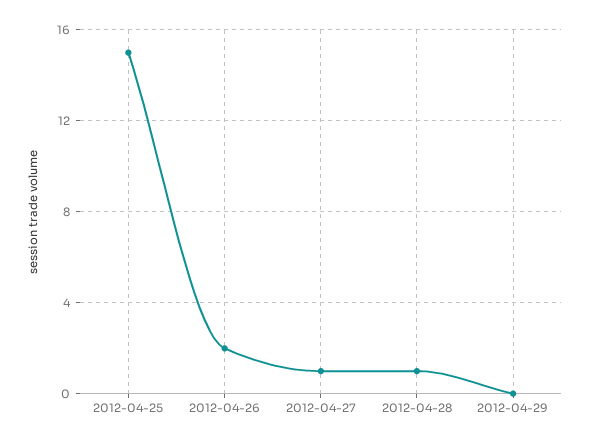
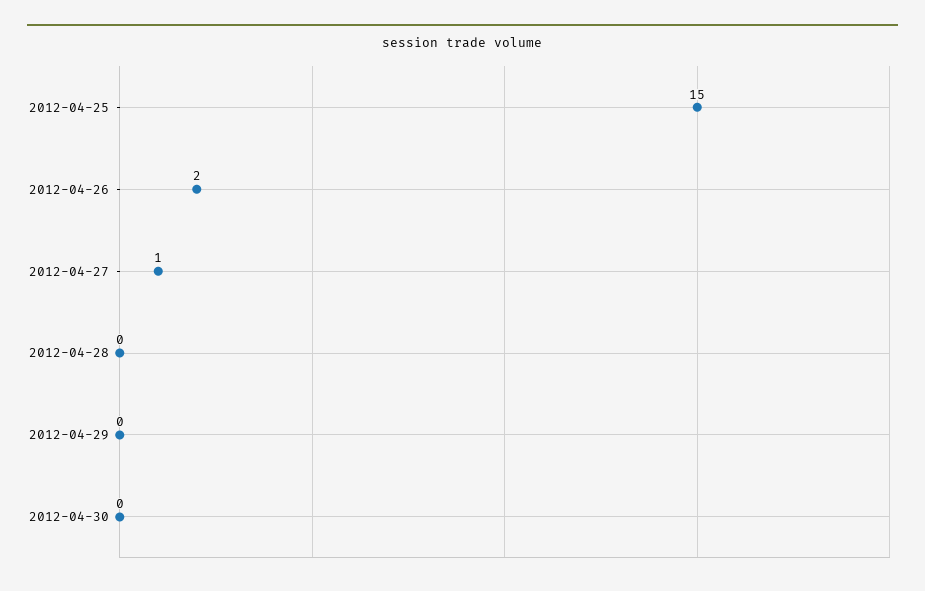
2012-04-28: 1 -> 0
2012-04-30: none -> 0

